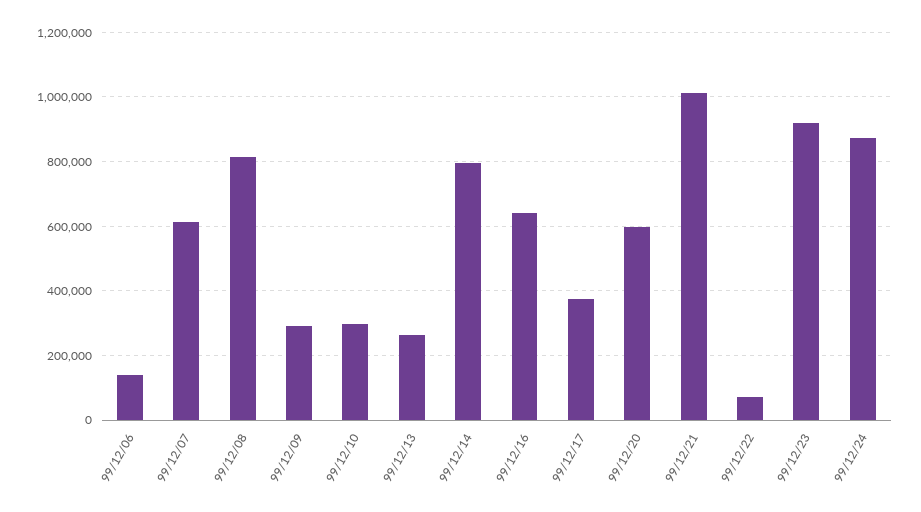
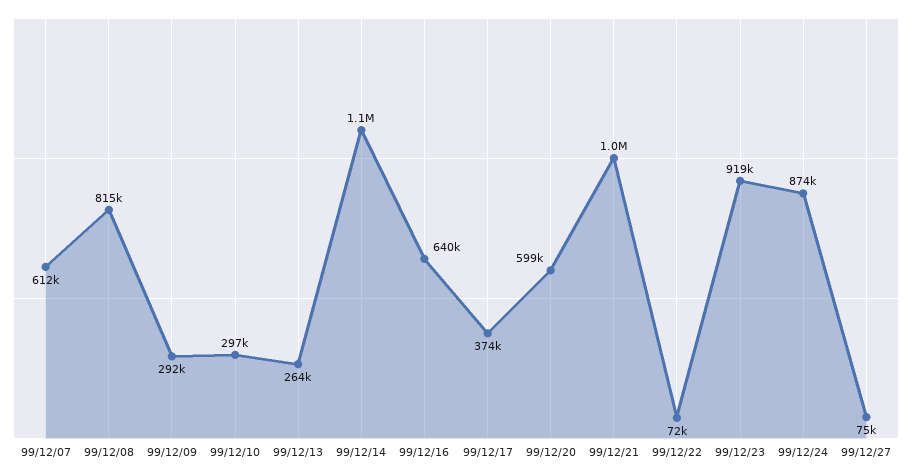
99/12/06: 140000 -> none
99/12/14: 800000 -> 1100000
99/12/27: none -> 75000

